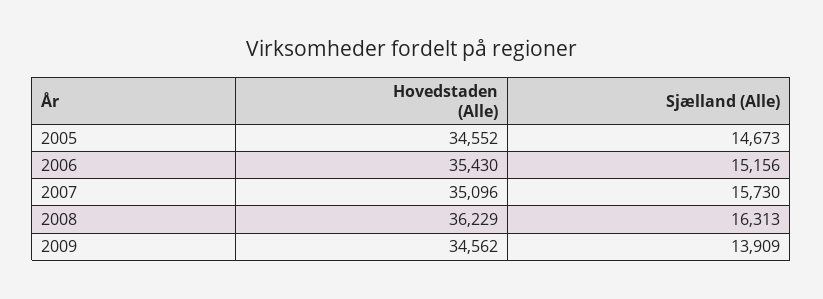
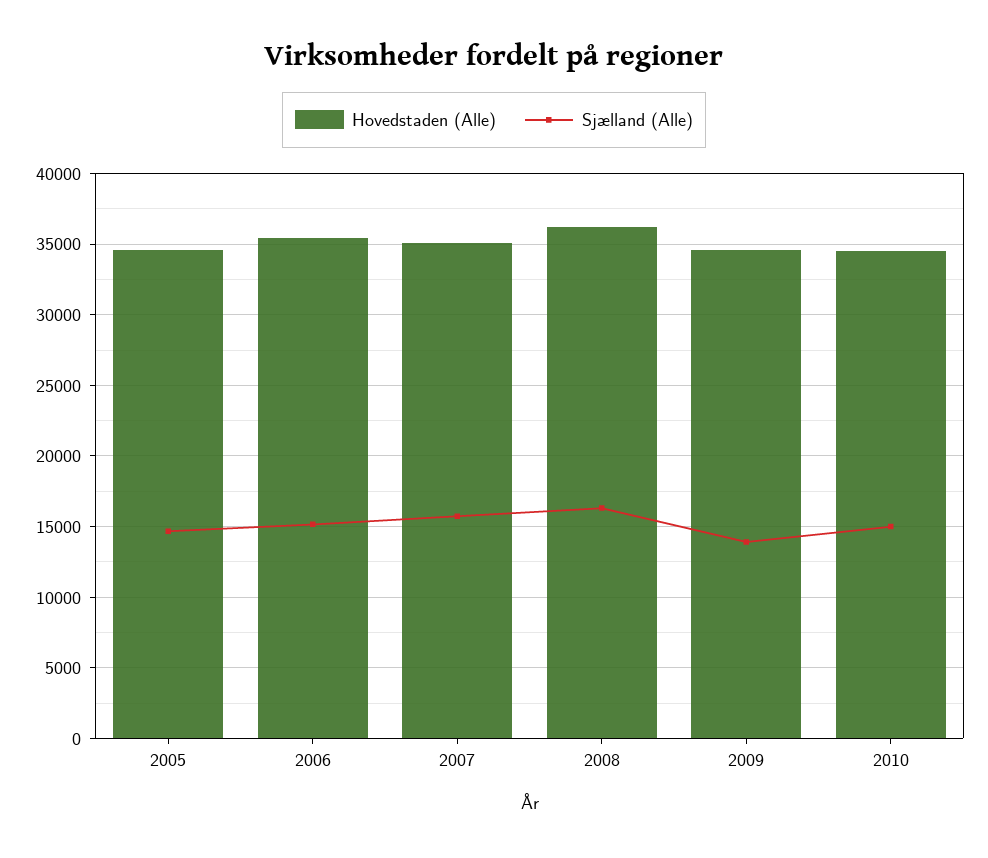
Hovedstaden (Alle), 2010: none -> 34500
Sjælland (Alle), 2010: none -> 15000

